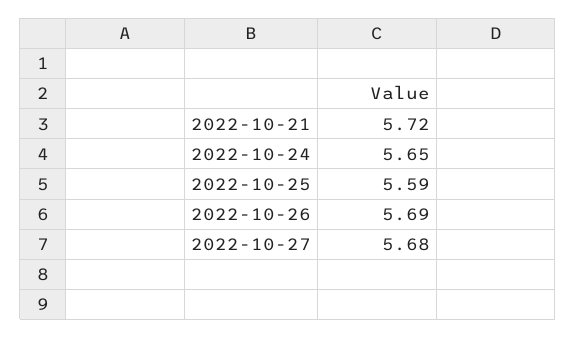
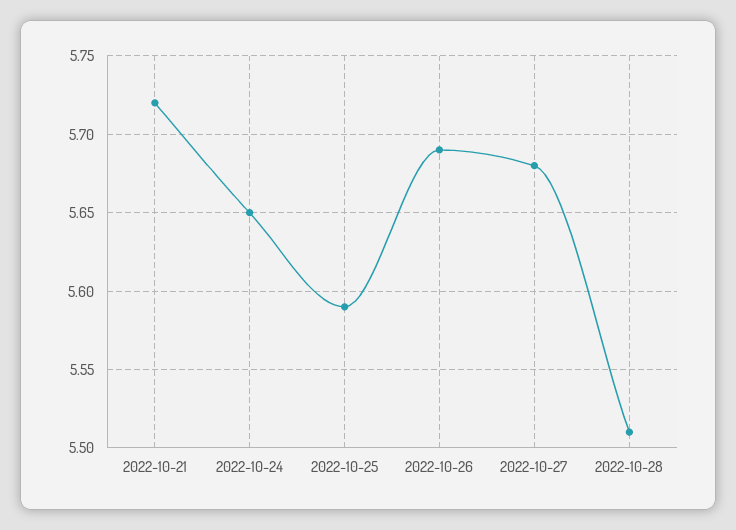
2022-10-28: none -> 5.51

